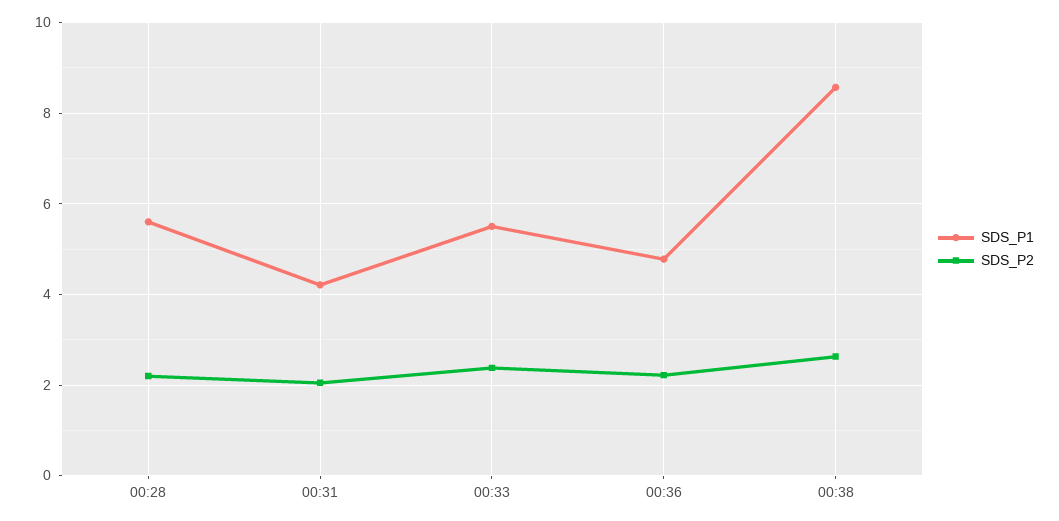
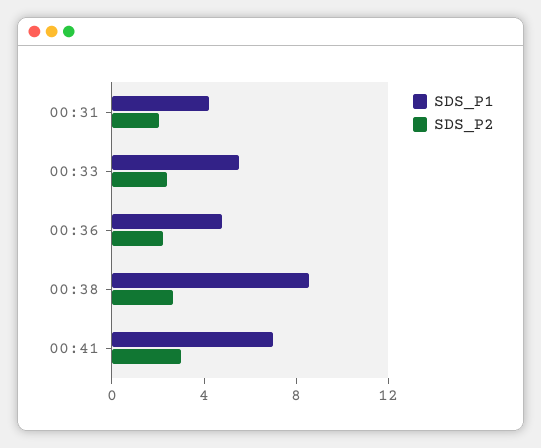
SDS_P1, 00:28: 5.6 -> none
SDS_P2, 00:28: 2.2 -> none
SDS_P1, 00:41: none -> 7
SDS_P2, 00:41: none -> 3

